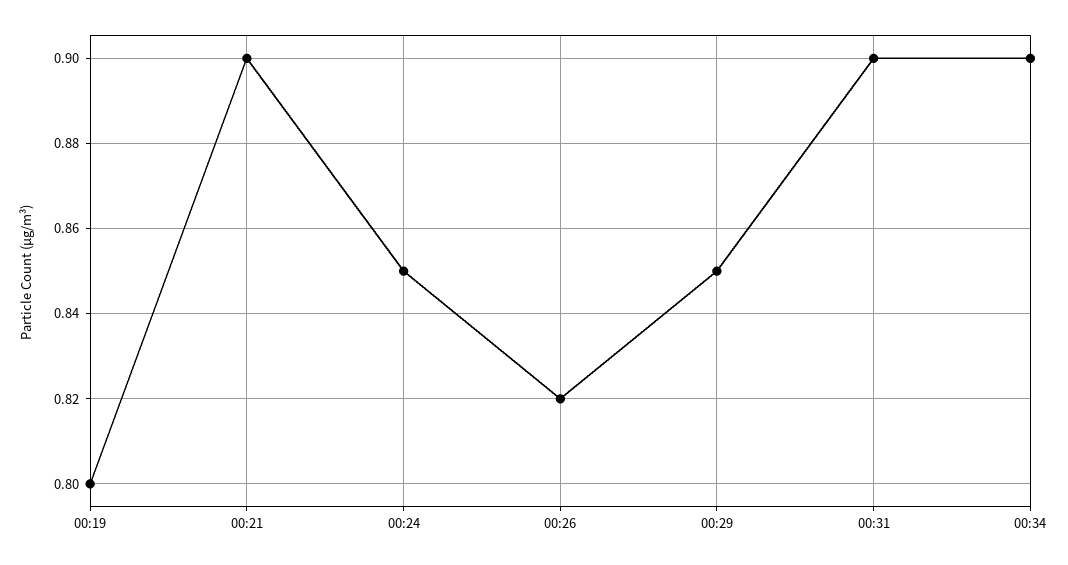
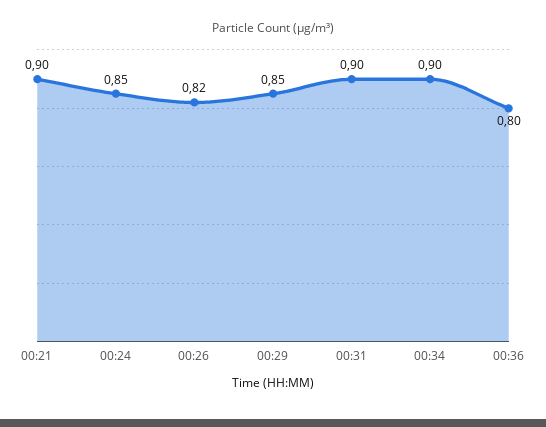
00:19: 0.8 -> none
00:36: none -> 0.8

